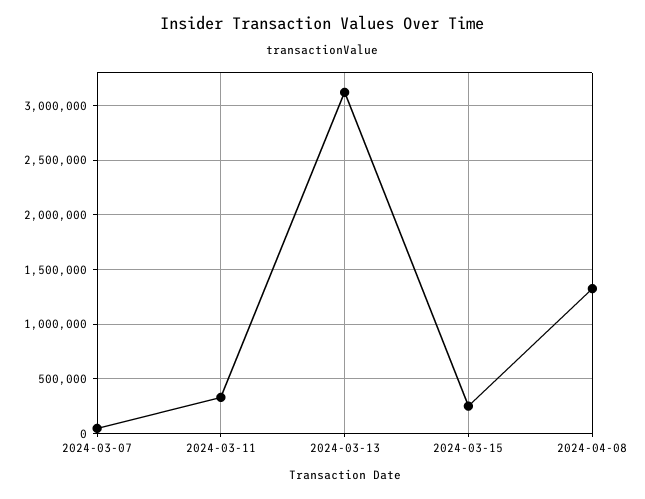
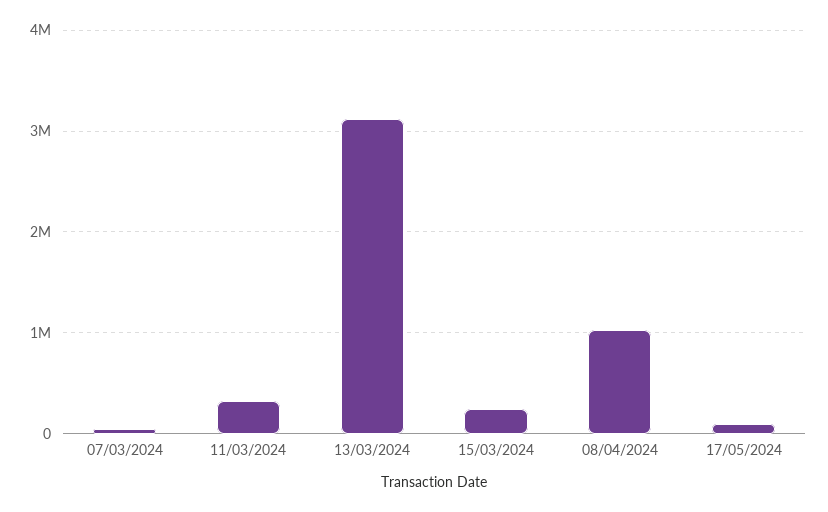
2024-04-08: 1300000 -> 1000000
17/05/2024: none -> 100000

